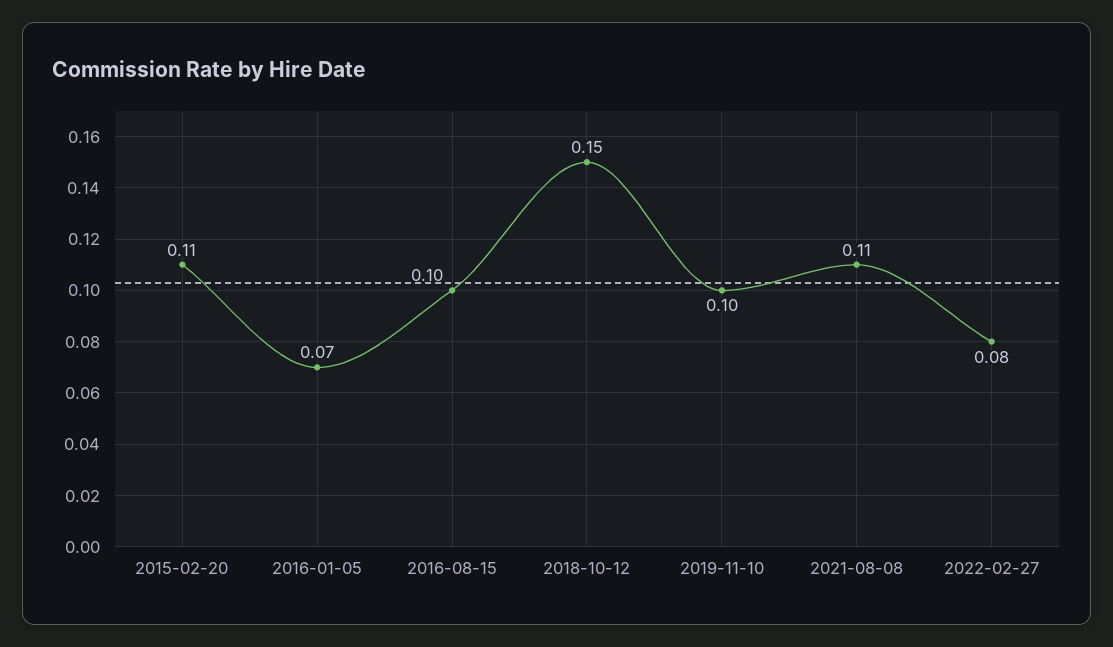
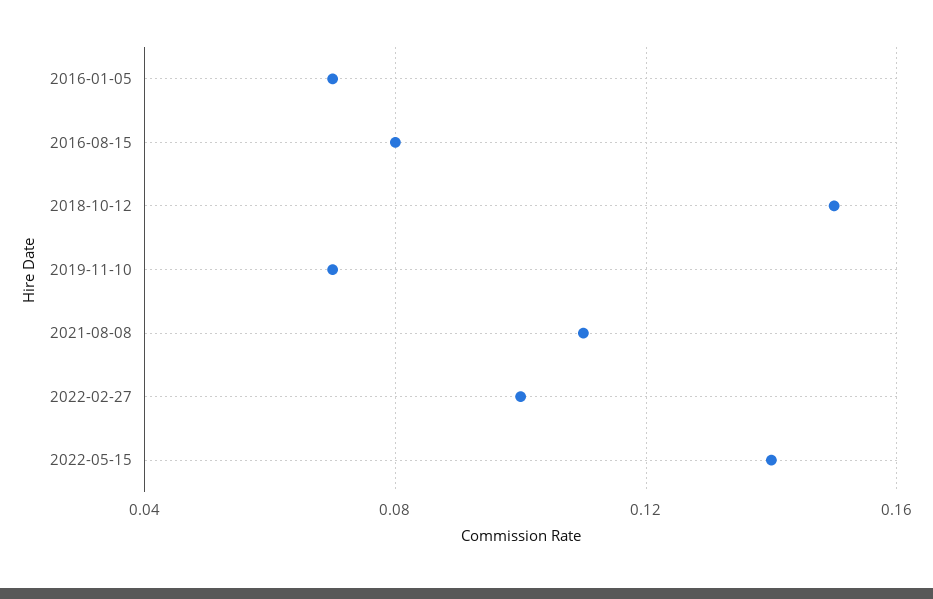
2015-02-20: 0.11 -> none
2016-08-15: 0.1 -> 0.08
2019-11-10: 0.1 -> 0.07
2022-02-27: 0.08 -> 0.1
2022-05-15: none -> 0.14

